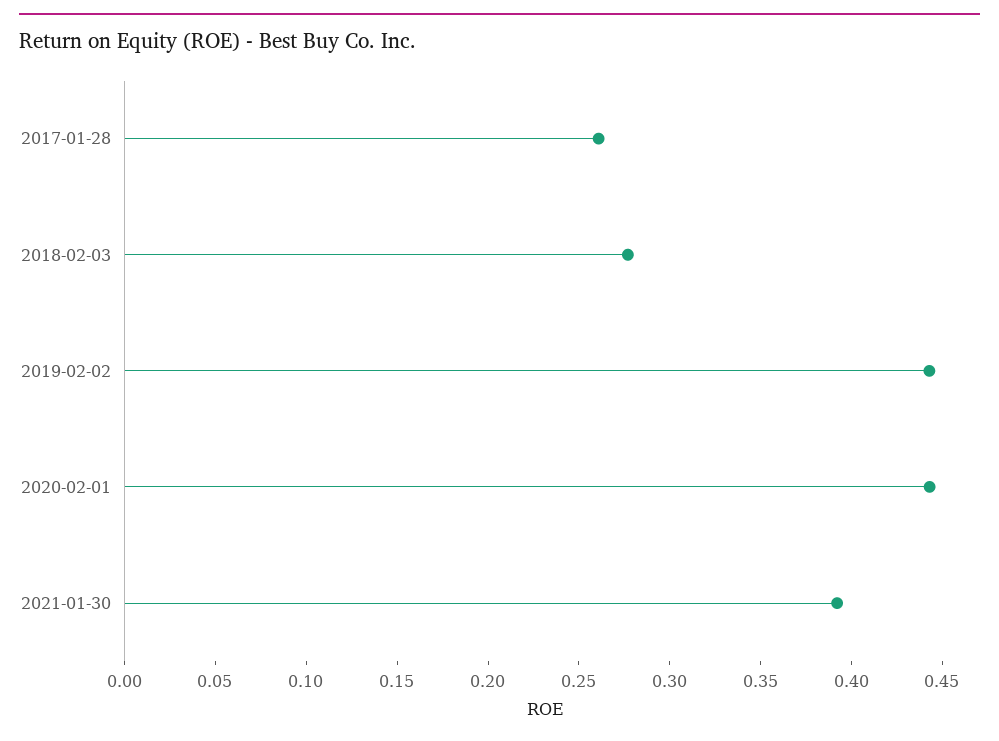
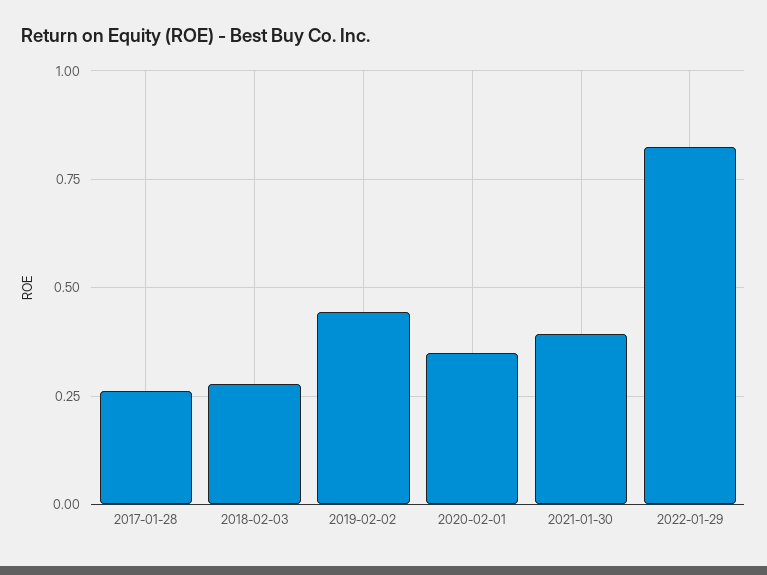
2020-02-01: 0.44 -> 0.35
2022-01-29: none -> 0.825

